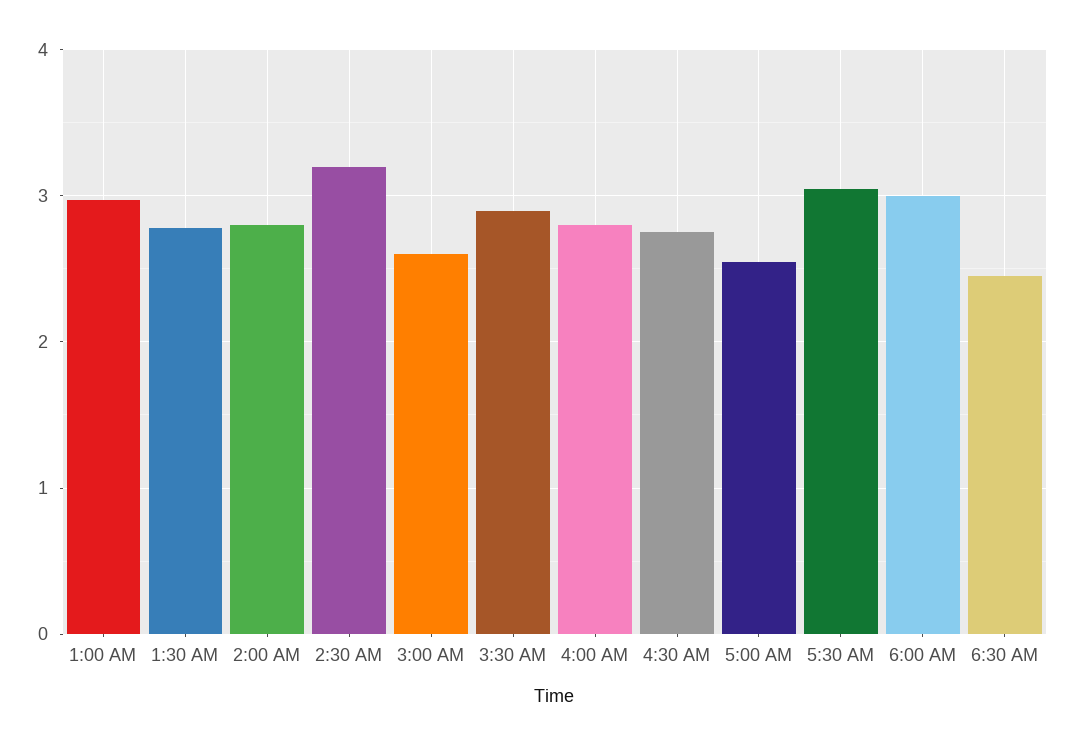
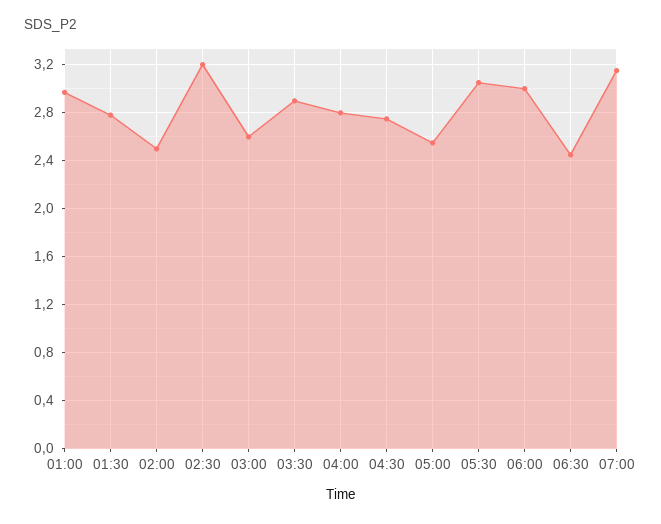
2:00 AM: 2.8 -> 2.5
07:00: none -> 3.15

